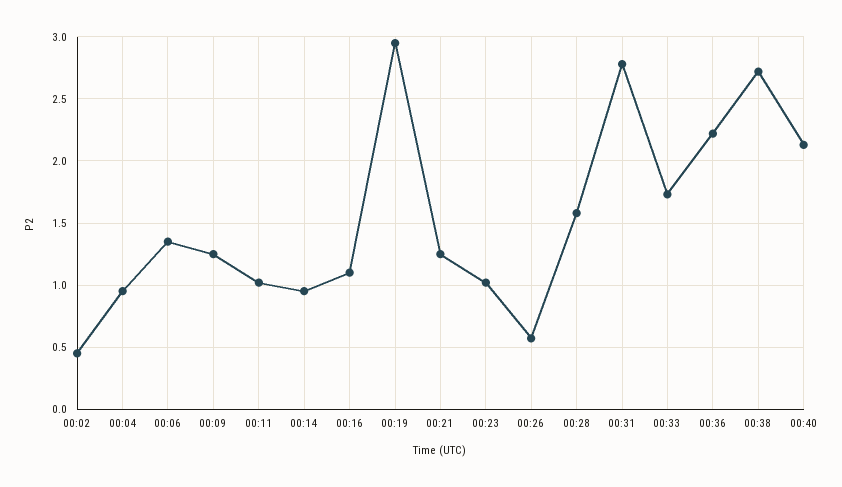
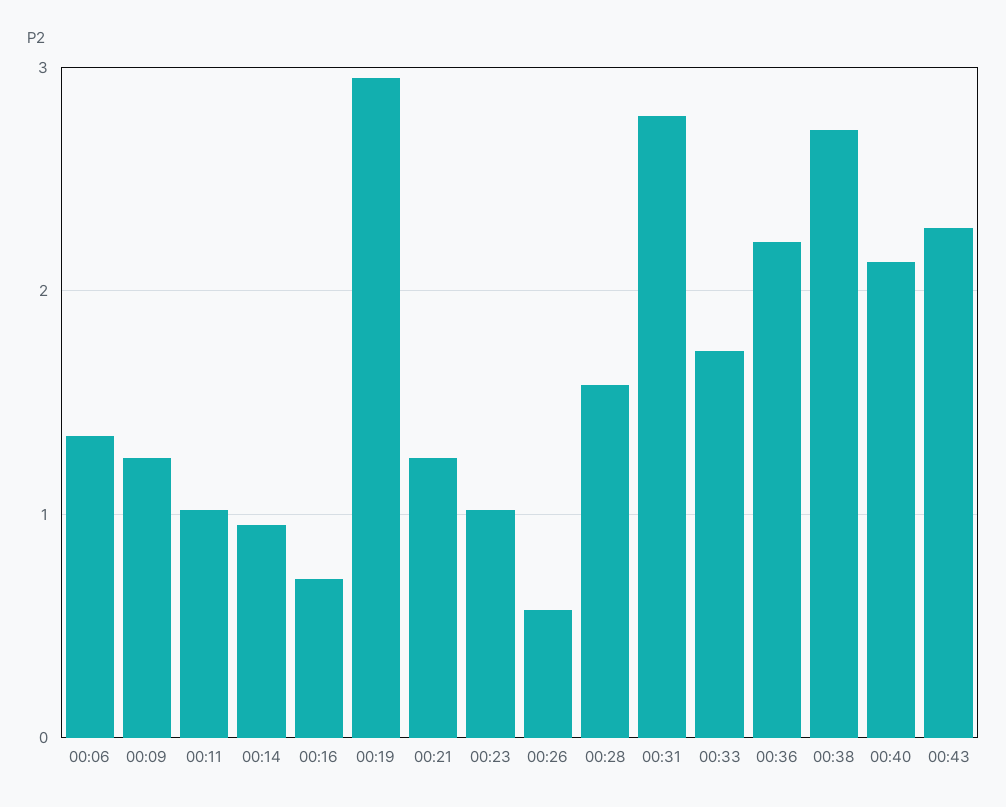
00:02: 0.45 -> none
00:04: 0.95 -> none
00:16: 1.1 -> 0.7
00:43: none -> 2.3

